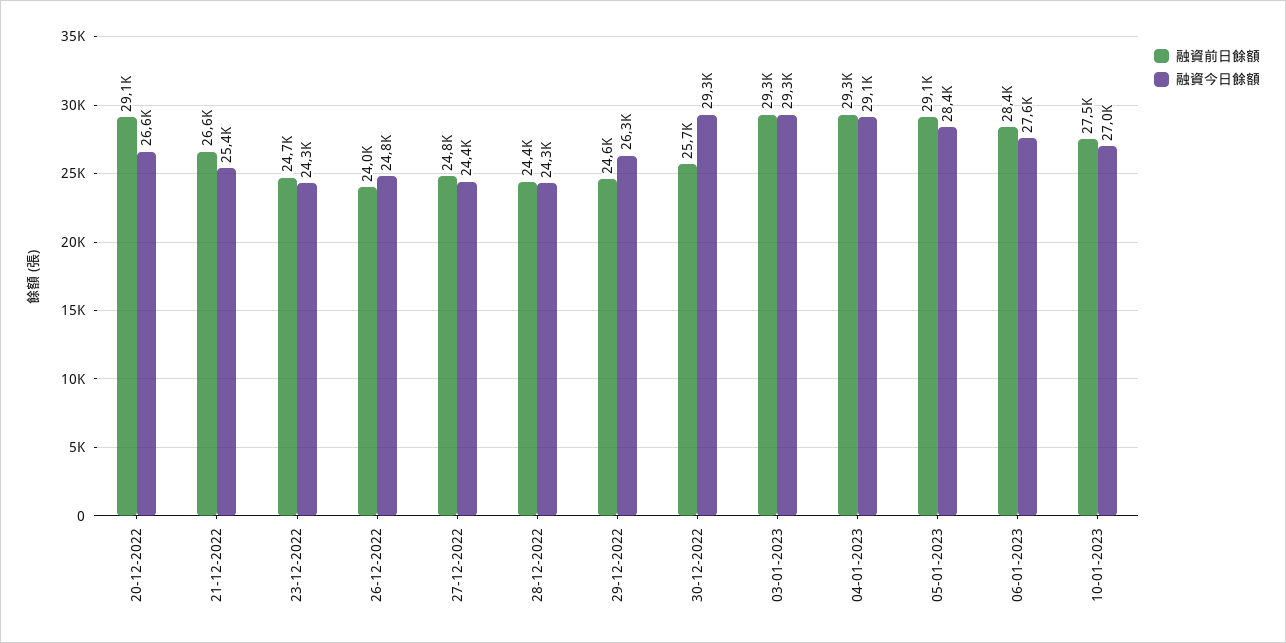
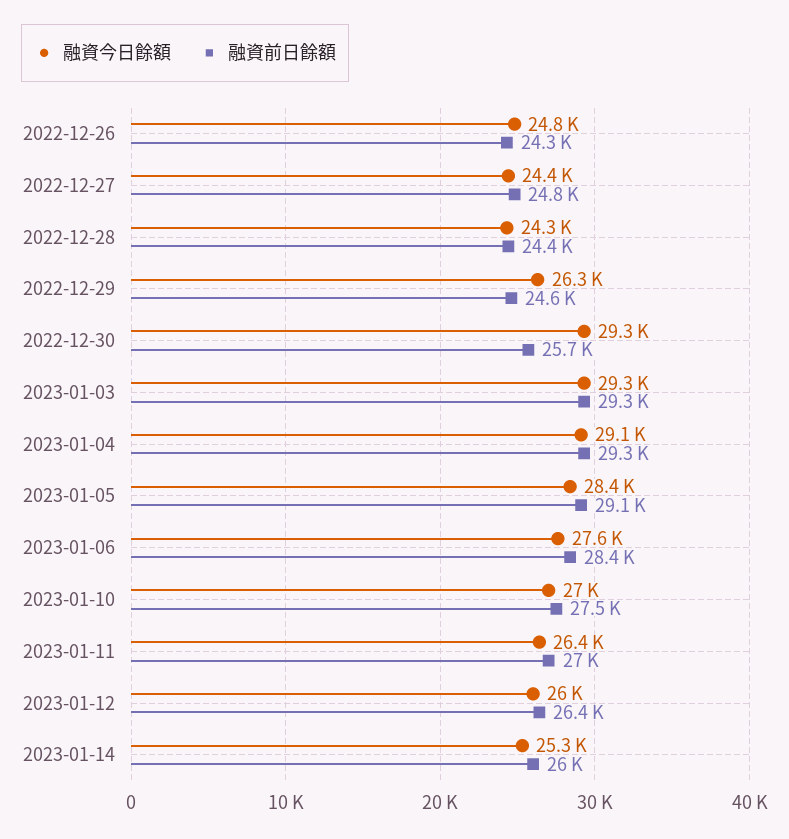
融資前日餘額, 20-12-2022: 29100 -> none
融資今日餘額, 20-12-2022: 26600 -> none
融資前日餘額, 21-12-2022: 26600 -> none
融資今日餘額, 21-12-2022: 25400 -> none
融資前日餘額, 23-12-2022: 24700 -> none
融資今日餘額, 23-12-2022: 24300 -> none
融資前日餘額, 26-12-2022: 24000 -> 24300
融資今日餘額, 2023-01-11: none -> 26400
融資前日餘額, 2023-01-11: none -> 27000
融資今日餘額, 2023-01-12: none -> 26000
融資前日餘額, 2023-01-12: none -> 26400
融資今日餘額, 2023-01-14: none -> 25300
融資前日餘額, 2023-01-14: none -> 26000

